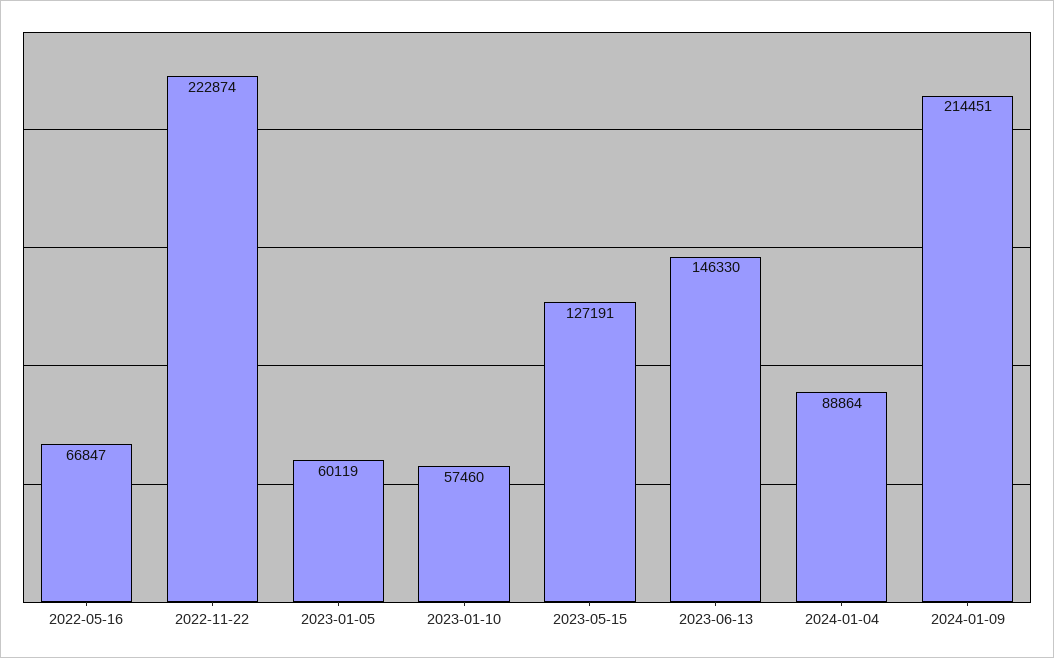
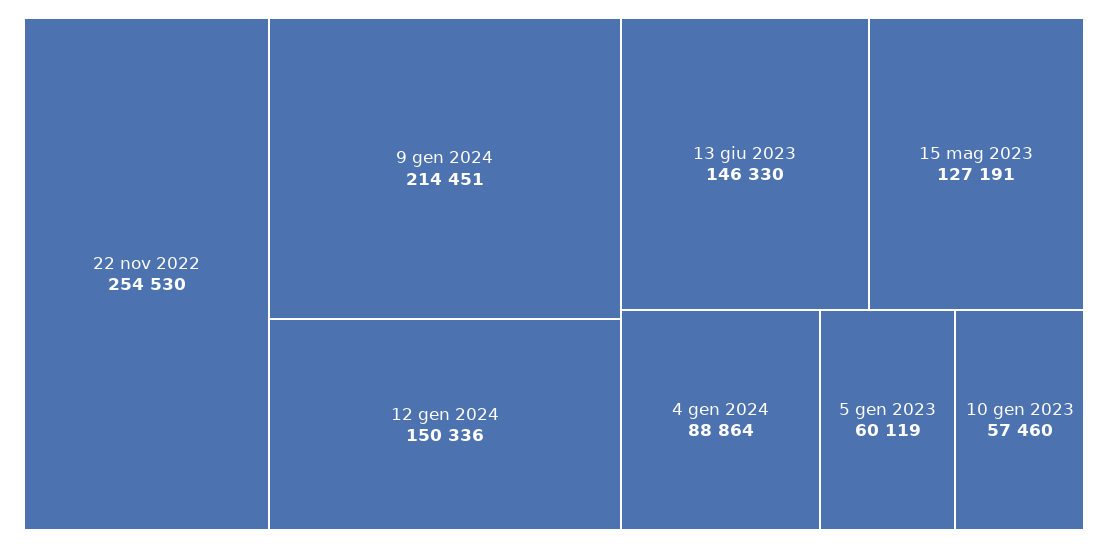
2022-05-16: 66847 -> none
2022-11-22: 222874 -> 254530
12 gen 2024: none -> 150336

